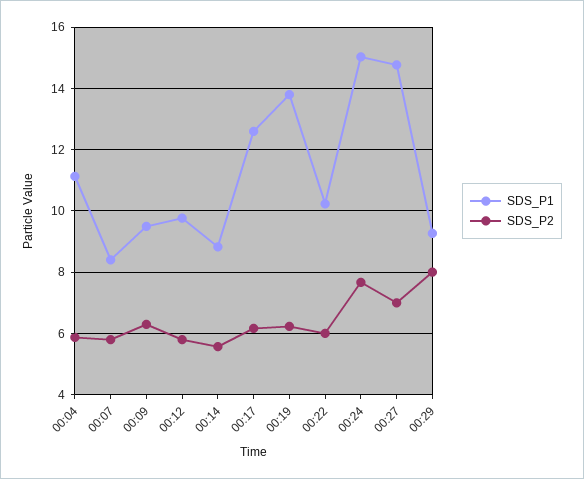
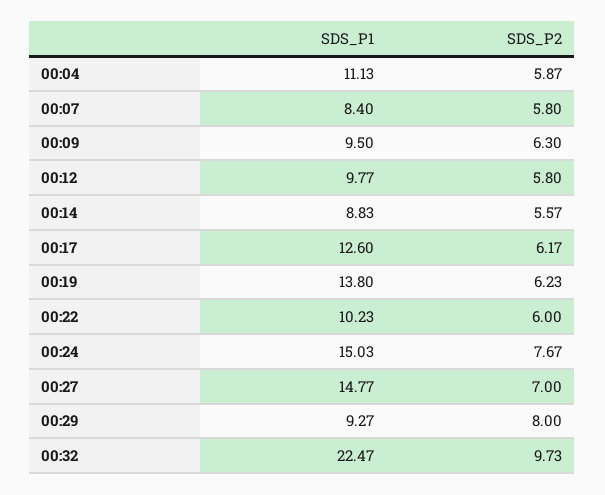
SDS_P1, 00:32: none -> 22.47
SDS_P2, 00:32: none -> 9.73

